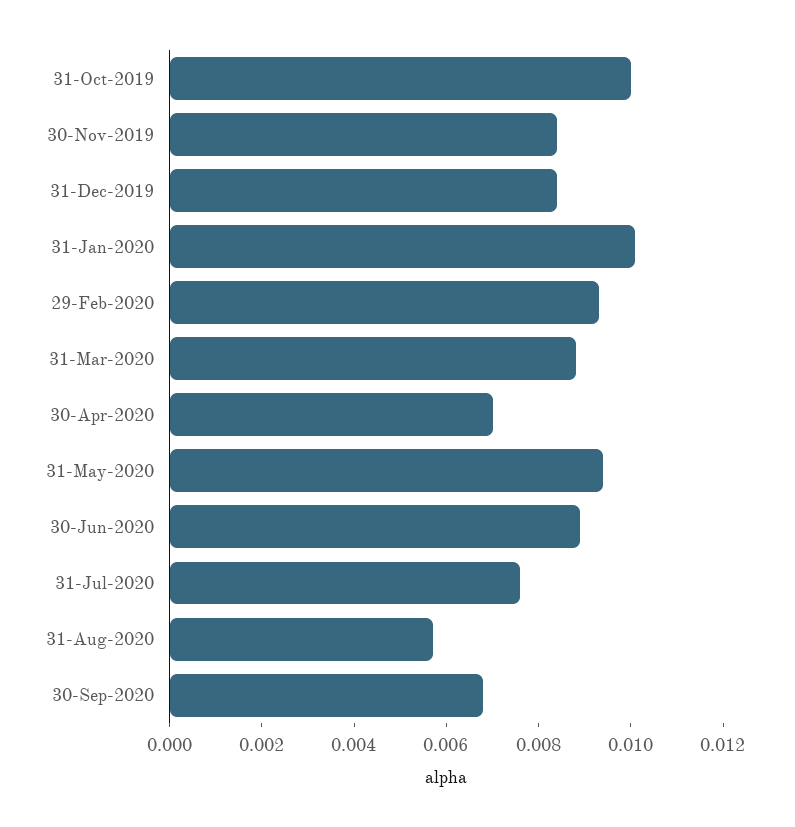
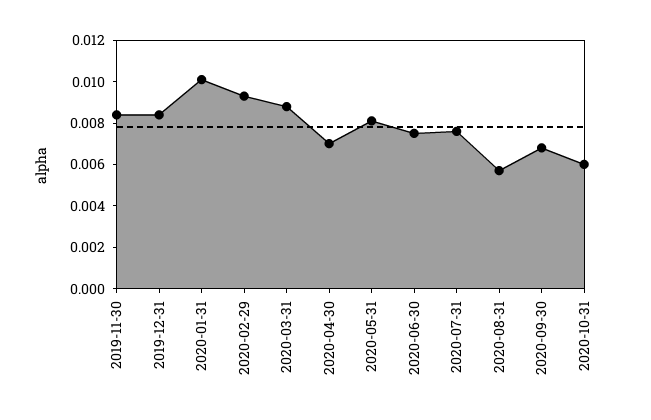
31-Oct-2019: 0.01 -> none
31-May-2020: 0.0095 -> 0.008
30-Jun-2020: 0.009 -> 0.0075
2020-10-31: none -> 0.006

